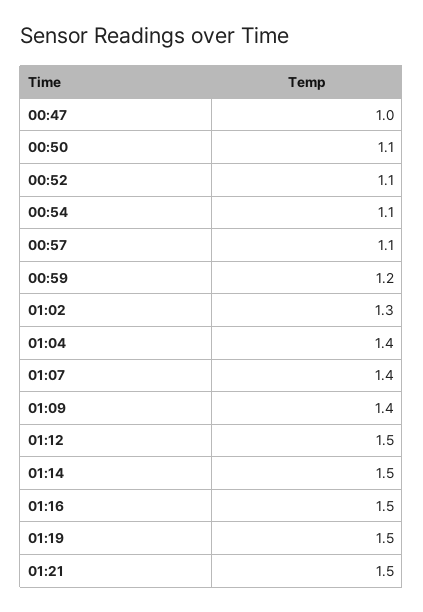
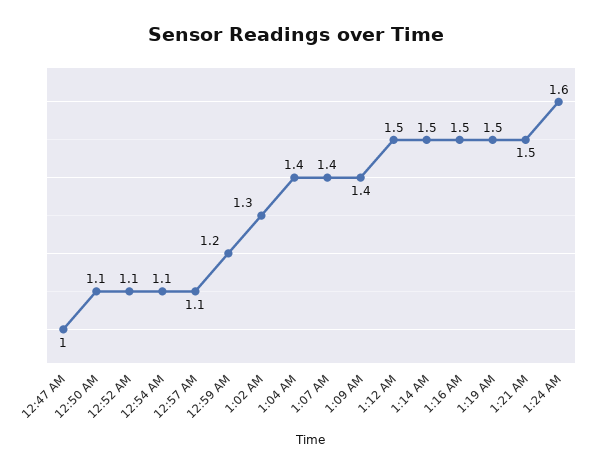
1:24 AM: none -> 1.6

